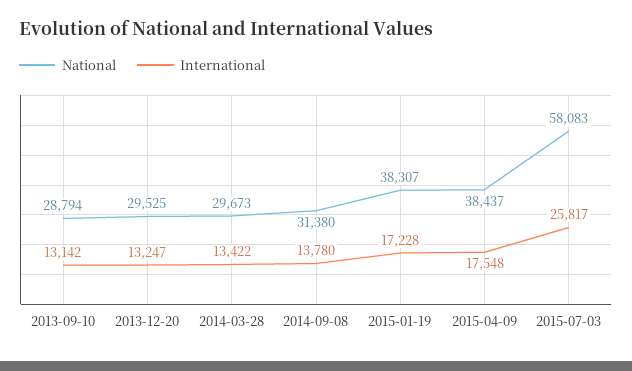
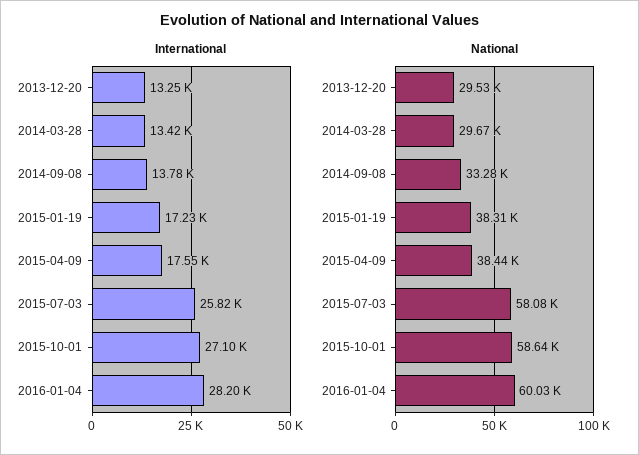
National, 2013-09-10: 28794 -> none
International, 2013-09-10: 13142 -> none
National, 2014-09-08: 31380 -> 33280
International, 2015-10-01: none -> 27100
International, 2016-01-04: none -> 28200
National, 2015-10-01: none -> 58640
National, 2016-01-04: none -> 60030

